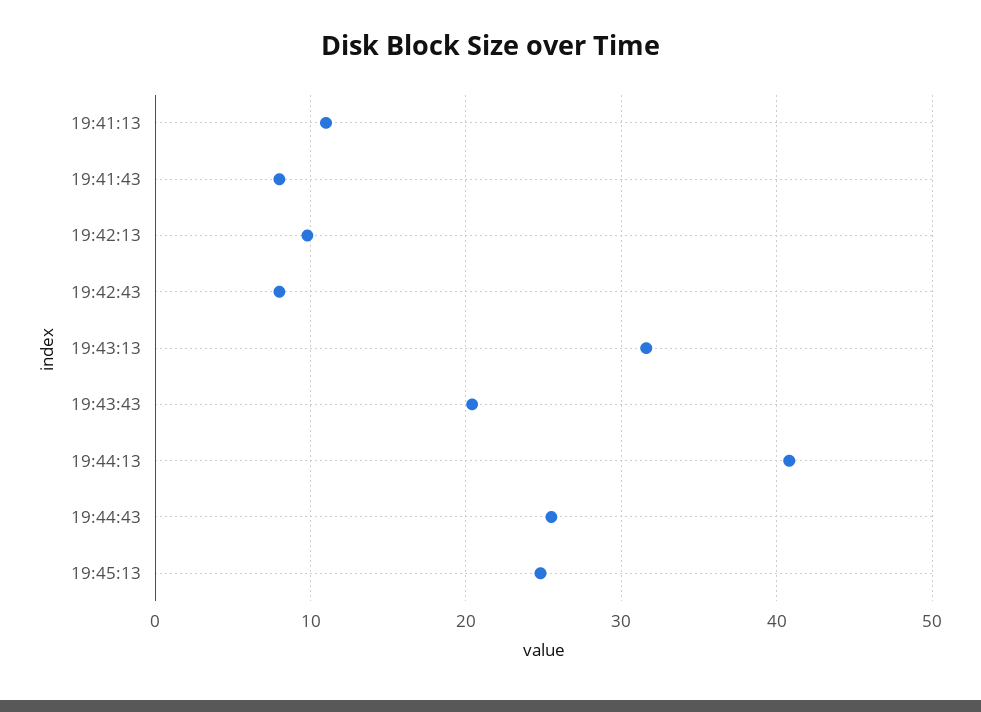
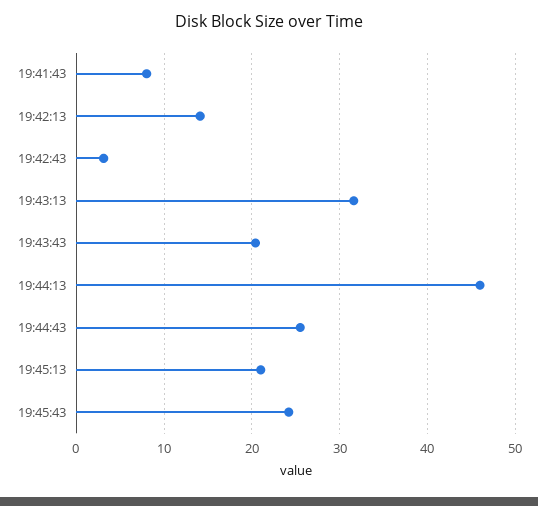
19:41:13: 11 -> none
19:42:13: 10 -> 14
19:42:43: 8 -> 3
19:44:13: 41 -> 46
19:45:13: 25 -> 21
19:45:43: none -> 24

